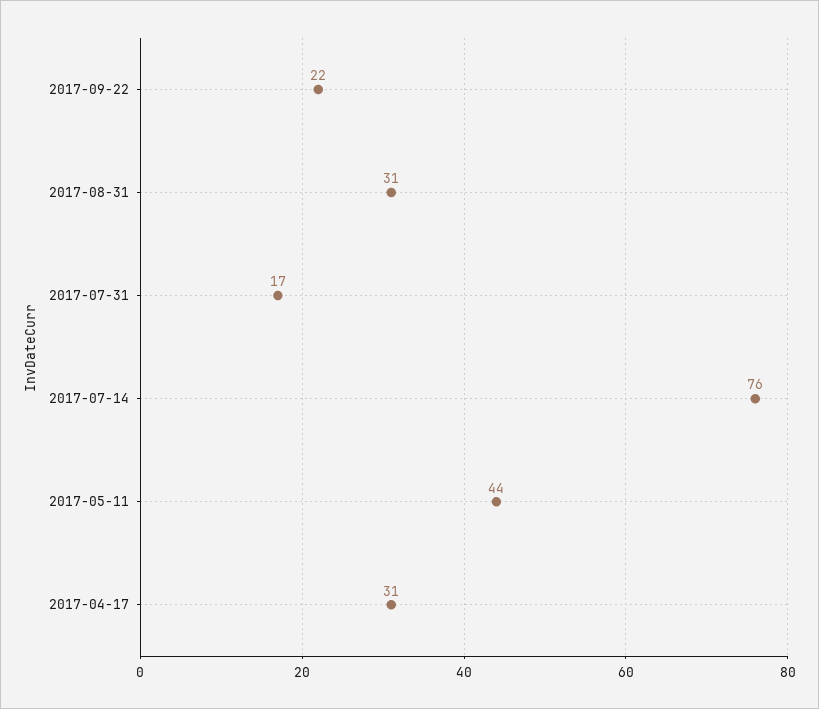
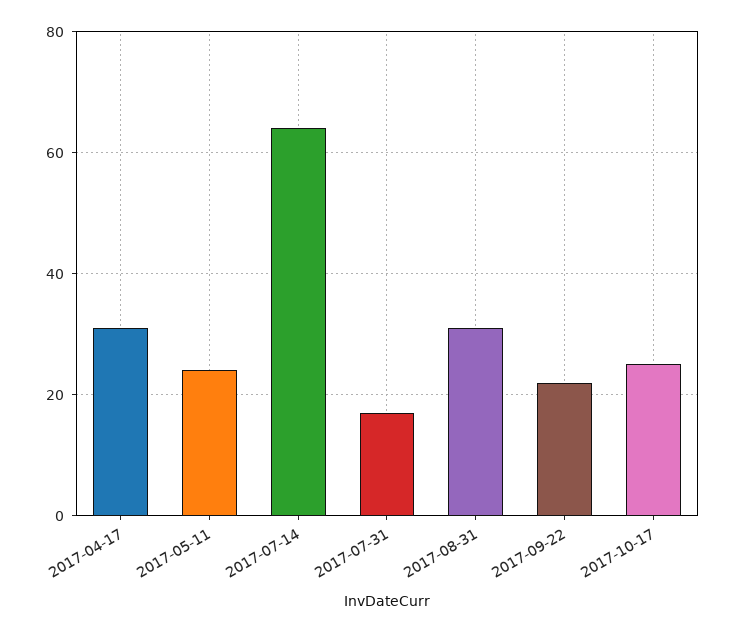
2017-07-14: 76 -> 65
2017-05-11: 44 -> 25
2017-10-17: none -> 25

